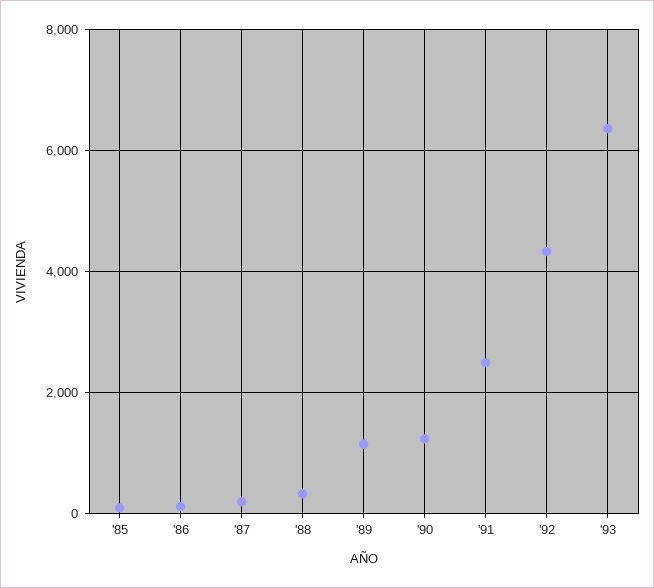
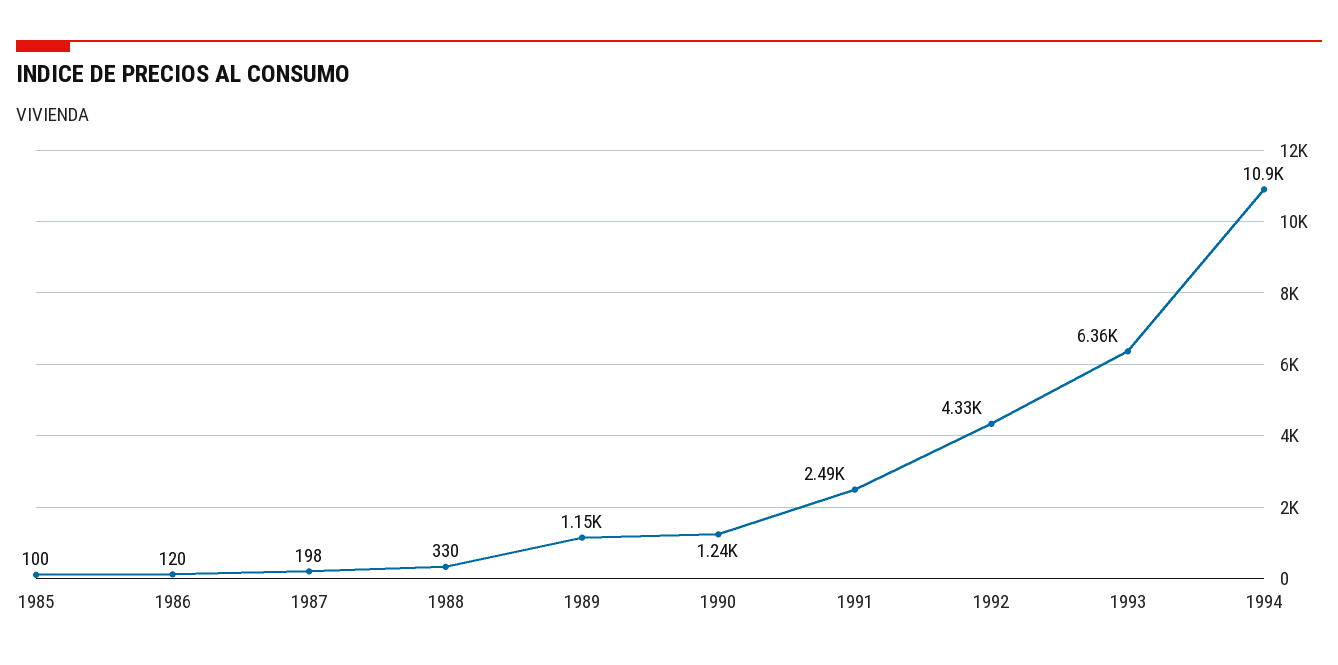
1994: none -> 10900

